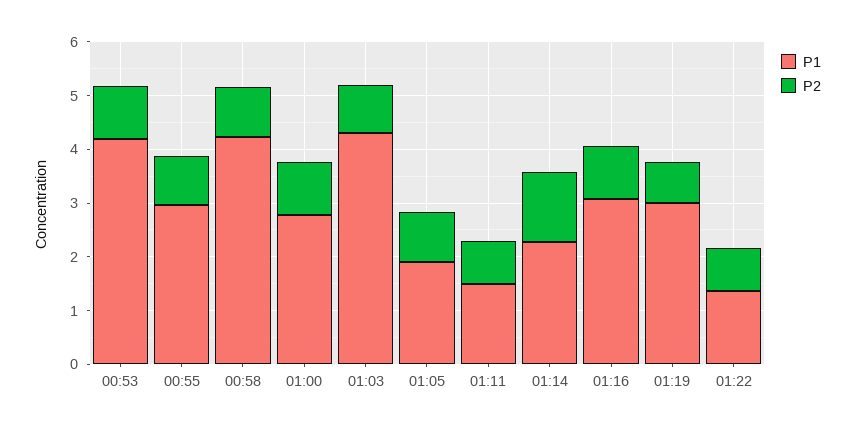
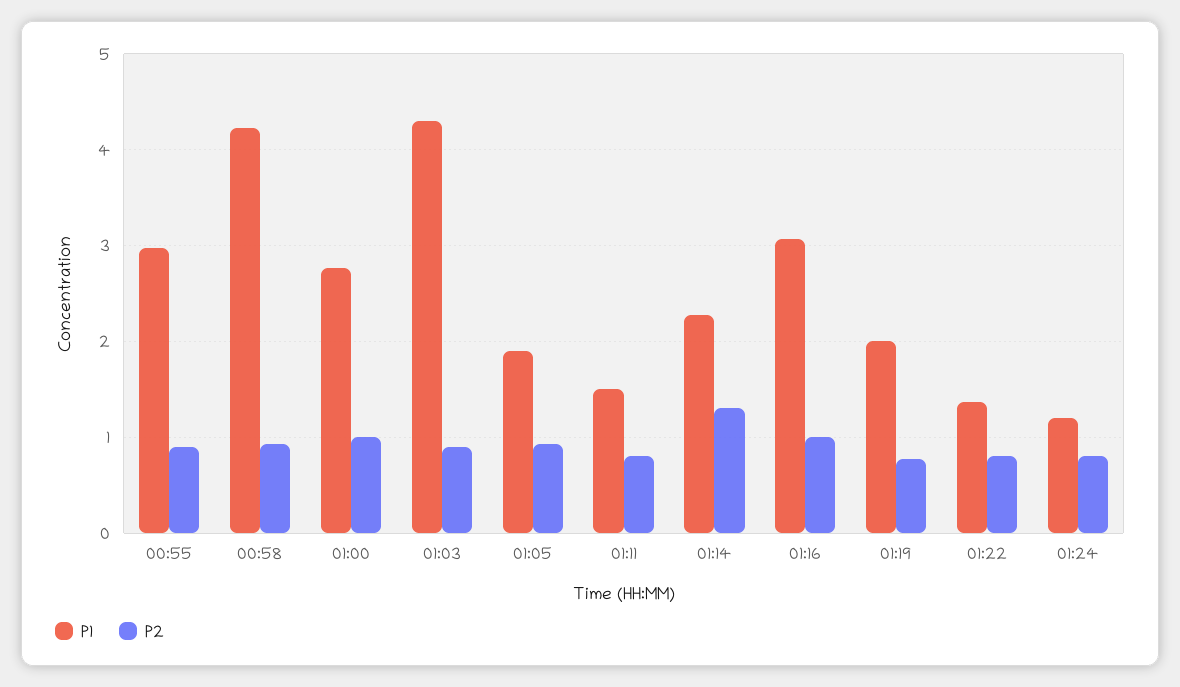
P1, 00:53: 4.2 -> none
P2, 00:53: 1 -> none
P1, 01:19: 3 -> 2
P1, 01:24: none -> 1.2
P2, 01:24: none -> 0.8

